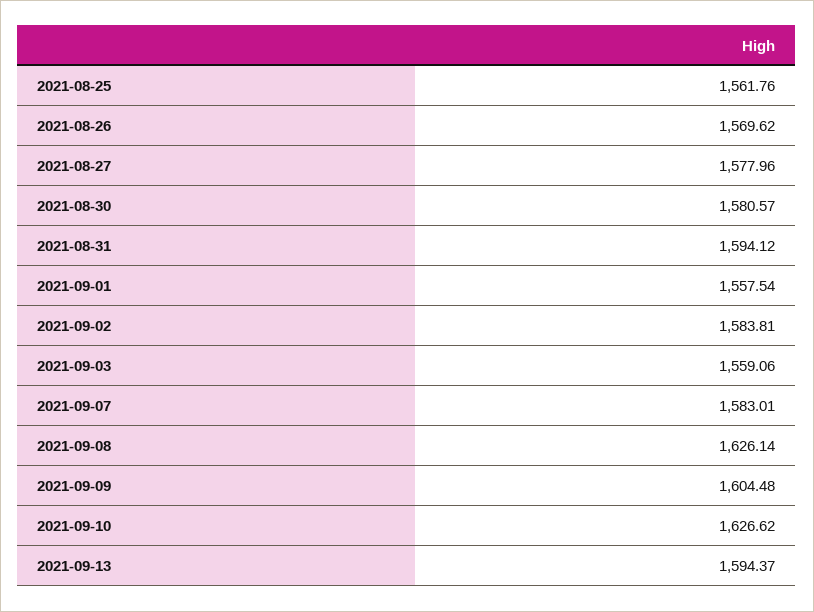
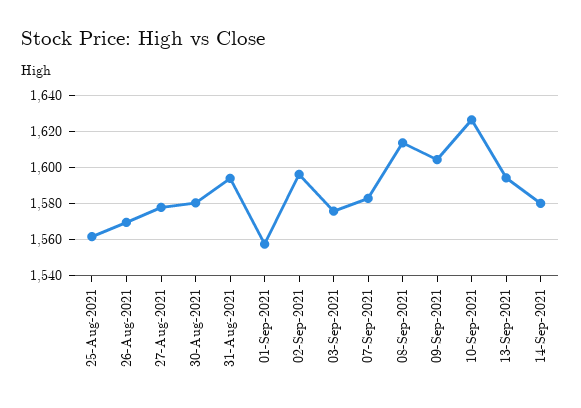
2021-09-02: 1583.81 -> 1595
2021-09-03: 1559.06 -> 1575
2021-09-08: 1626.14 -> 1615
14-Sep-2021: none -> 1580

